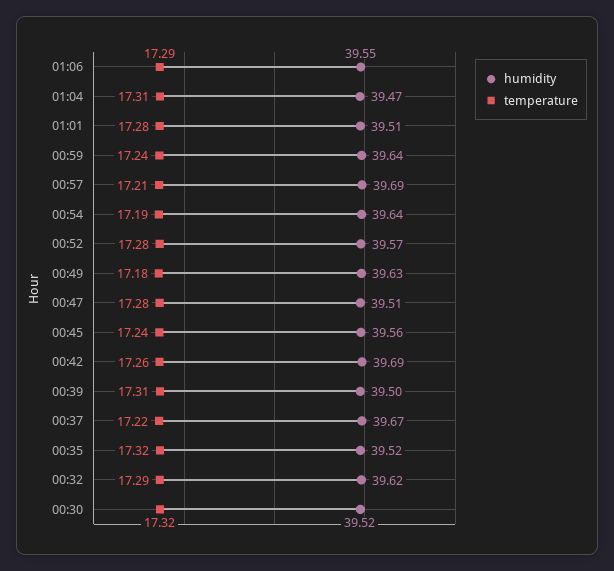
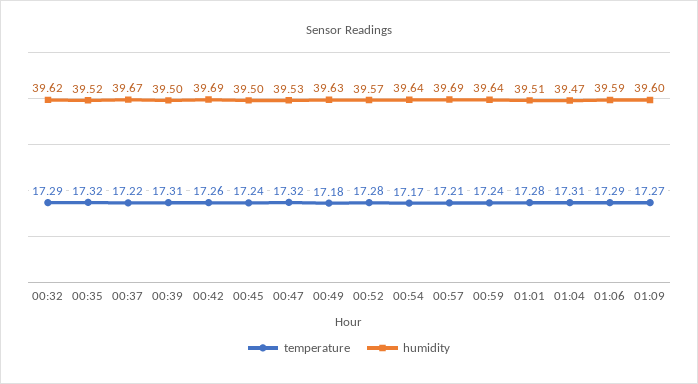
humidity, 01:06: 39.55 -> 39.59
temperature, 00:54: 17.19 -> 17.17
humidity, 00:47: 39.51 -> 39.53
temperature, 00:47: 17.28 -> 17.32
humidity, 00:45: 39.56 -> 39.5
humidity, 00:30: 39.52 -> none
temperature, 00:30: 17.32 -> none
temperature, 01:09: none -> 17.27
humidity, 01:09: none -> 39.6

